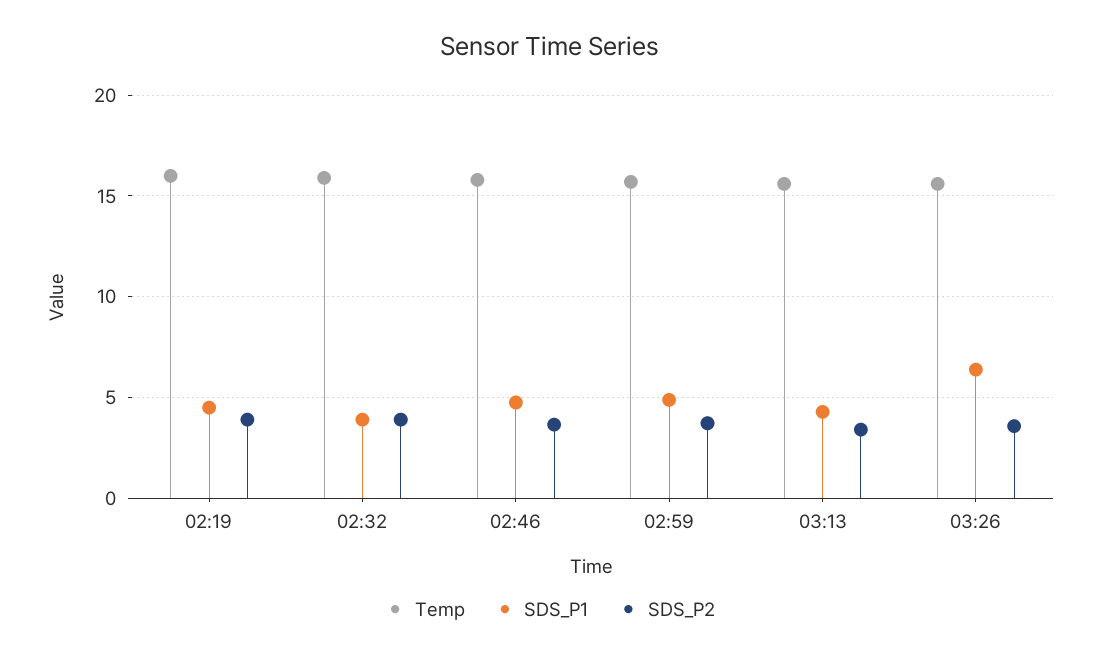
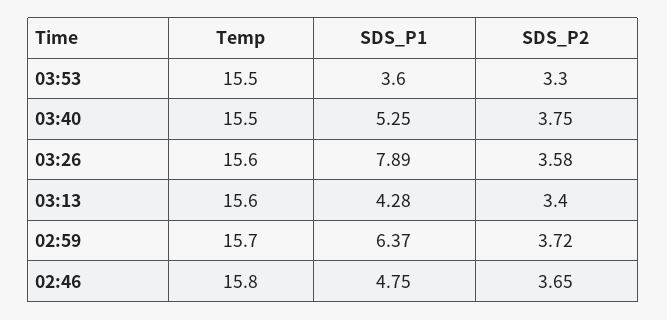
Temp, 02:19: 16 -> none
SDS_P1, 02:19: 4.5 -> none
SDS_P2, 02:19: 4 -> none
Temp, 02:32: 16 -> none
SDS_P1, 02:32: 4 -> none
SDS_P2, 02:32: 4 -> none
SDS_P1, 02:59: 5 -> 6.37
SDS_P1, 03:26: 6.5 -> 7.89
Temp, 03:53: none -> 15.5
SDS_P1, 03:53: none -> 3.6
SDS_P2, 03:53: none -> 3.3
Temp, 03:40: none -> 15.5
SDS_P1, 03:40: none -> 5.25
SDS_P2, 03:40: none -> 3.75

